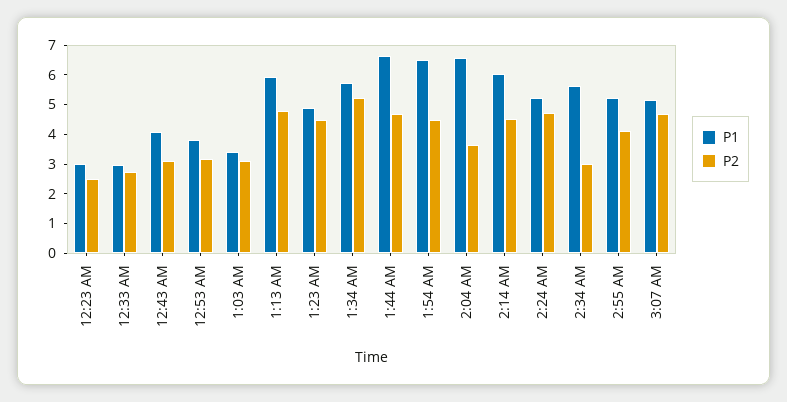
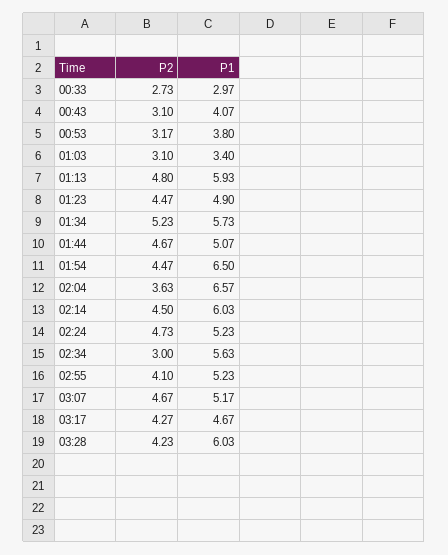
P1, 12:23 AM: 3 -> none
P2, 12:23 AM: 2.5 -> none
P1, 1:44 AM: 6.5 -> 5.07
P2, 03:17: none -> 4.27
P1, 03:17: none -> 4.67
P2, 03:28: none -> 4.23
P1, 03:28: none -> 6.03

